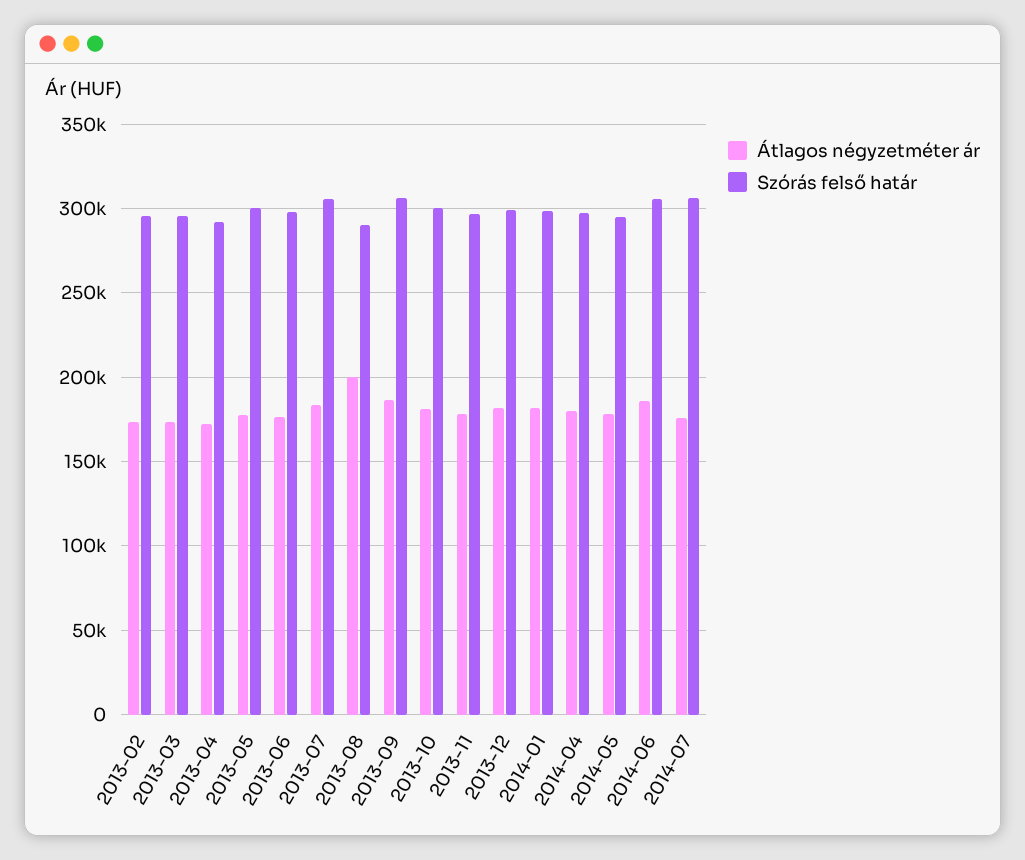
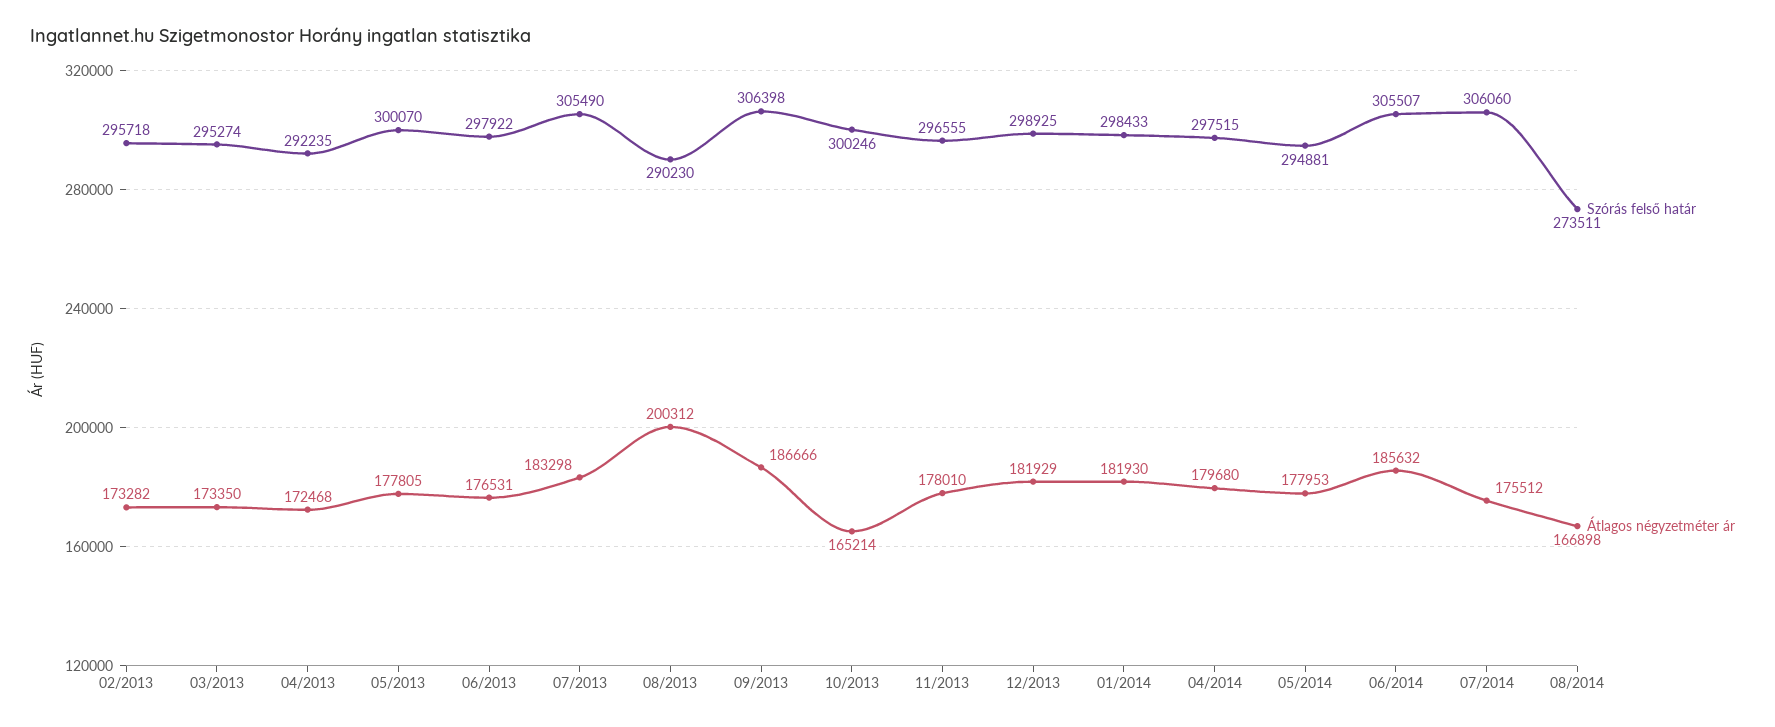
Átlagos négyzetméter ár, 2013-10: 180000 -> 165214
Szórás felső határ, 08/2014: none -> 273511
Átlagos négyzetméter ár, 08/2014: none -> 166898

